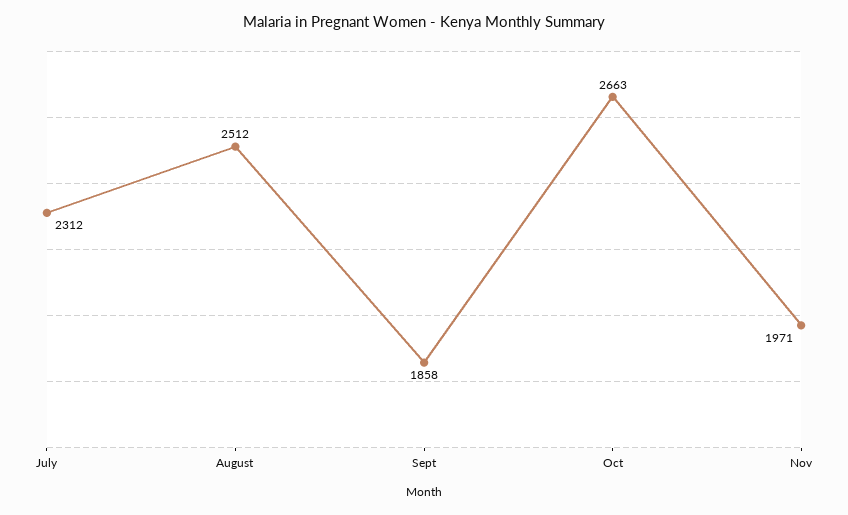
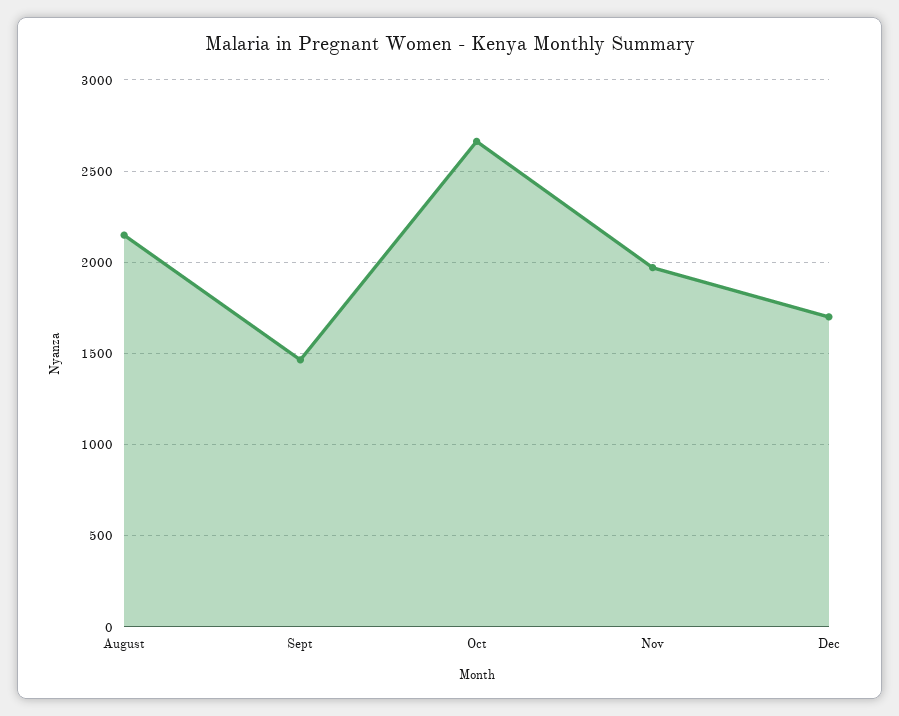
July: 2312 -> none
August: 2512 -> 2150
Sept: 1858 -> 1450
Dec: none -> 1700

